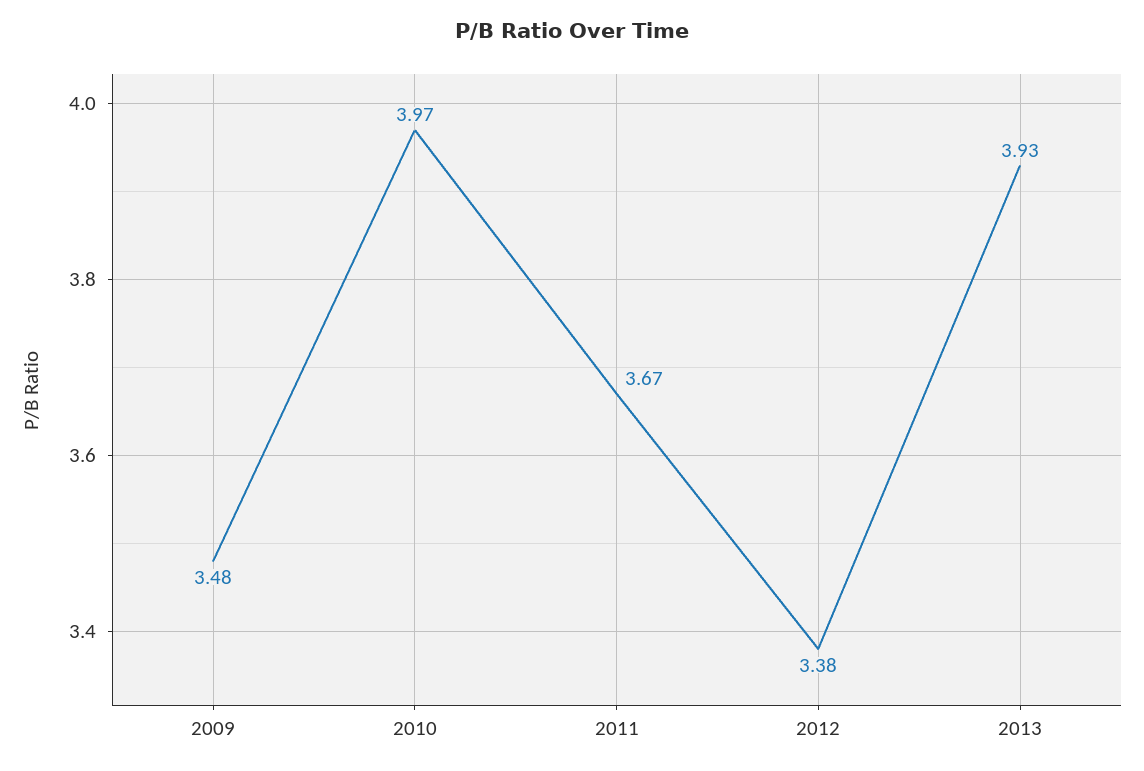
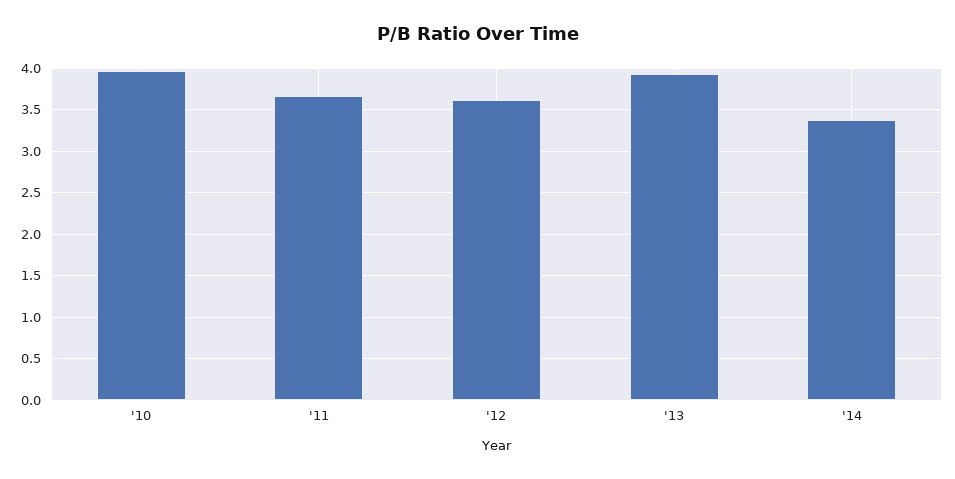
2009: 3.48 -> none
2012: 3.38 -> 3.6
'14: none -> 3.4

